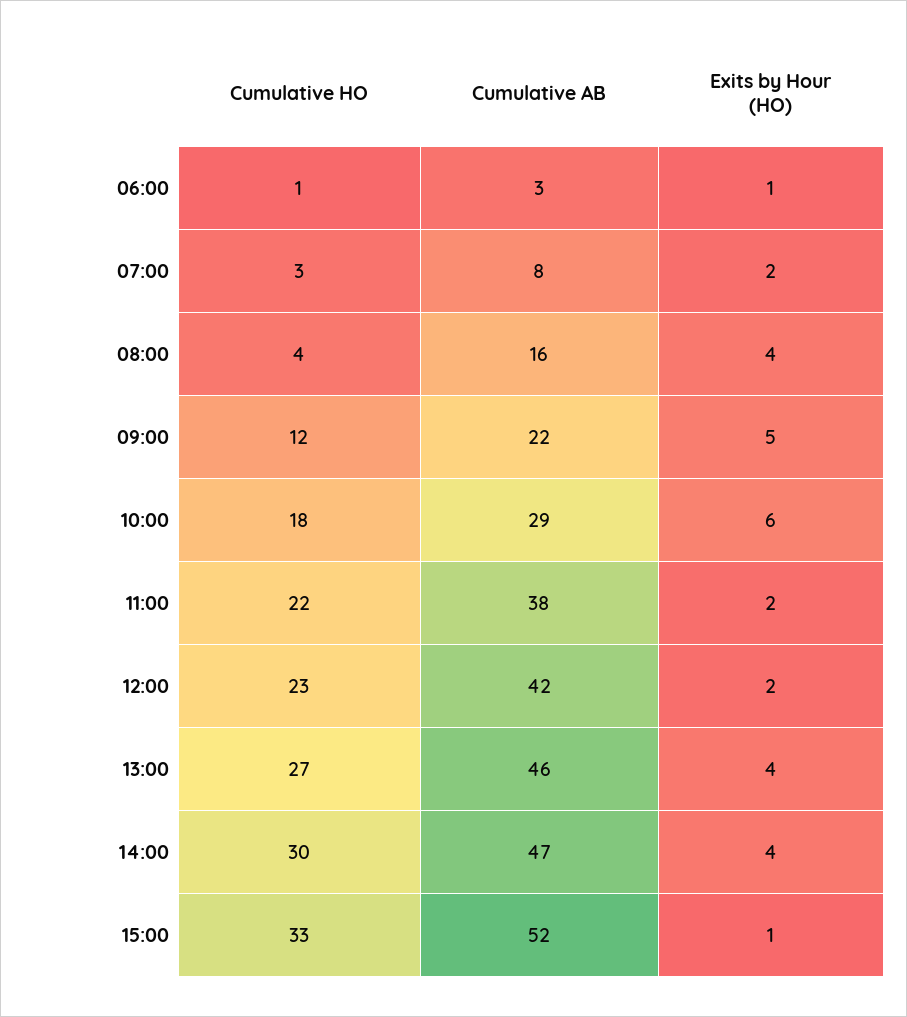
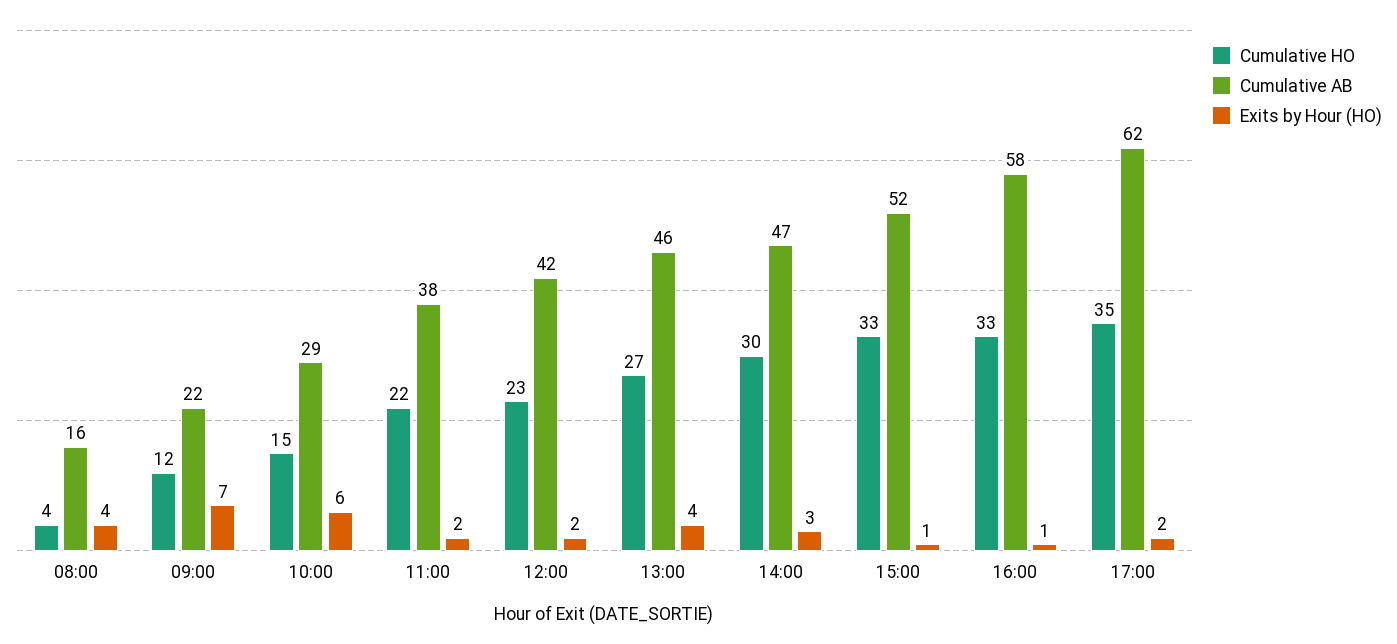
Cumulative HO, 06:00: 1 -> none
Cumulative AB, 06:00: 3 -> none
Exits by Hour (HO), 06:00: 1 -> none
Cumulative HO, 07:00: 3 -> none
Cumulative AB, 07:00: 8 -> none
Exits by Hour (HO), 07:00: 2 -> none
Exits by Hour (HO), 09:00: 5 -> 7
Cumulative HO, 10:00: 18 -> 15
Exits by Hour (HO), 14:00: 4 -> 3
Cumulative HO, 16:00: none -> 33
Cumulative AB, 16:00: none -> 58
Exits by Hour (HO), 16:00: none -> 1
Cumulative HO, 17:00: none -> 35
Cumulative AB, 17:00: none -> 62
Exits by Hour (HO), 17:00: none -> 2

